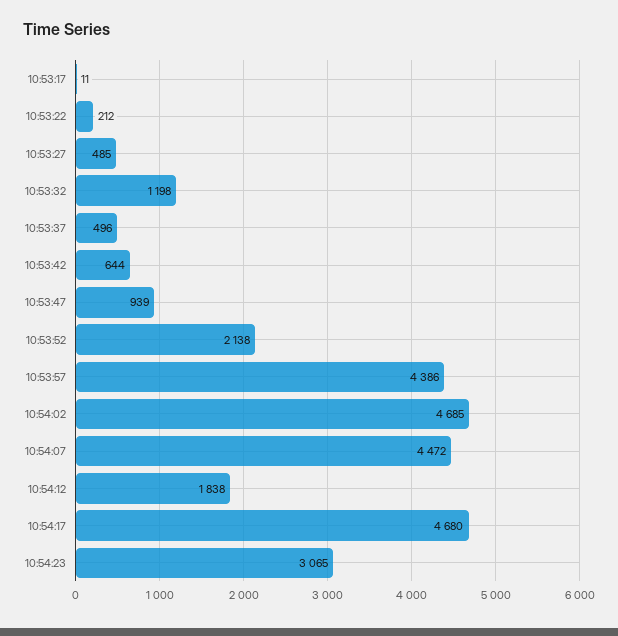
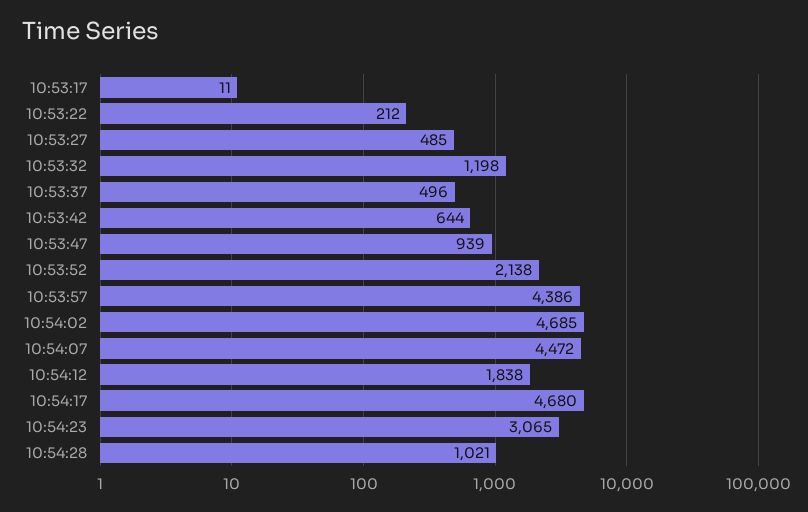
10:54:28: none -> 1021

